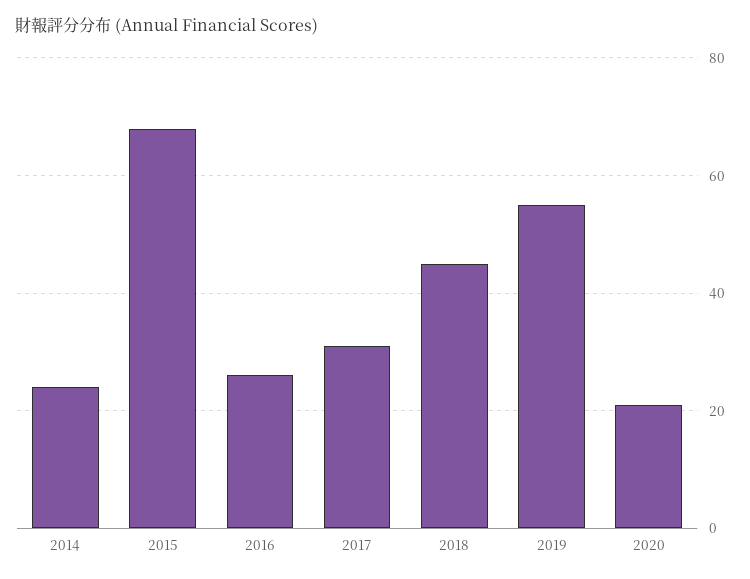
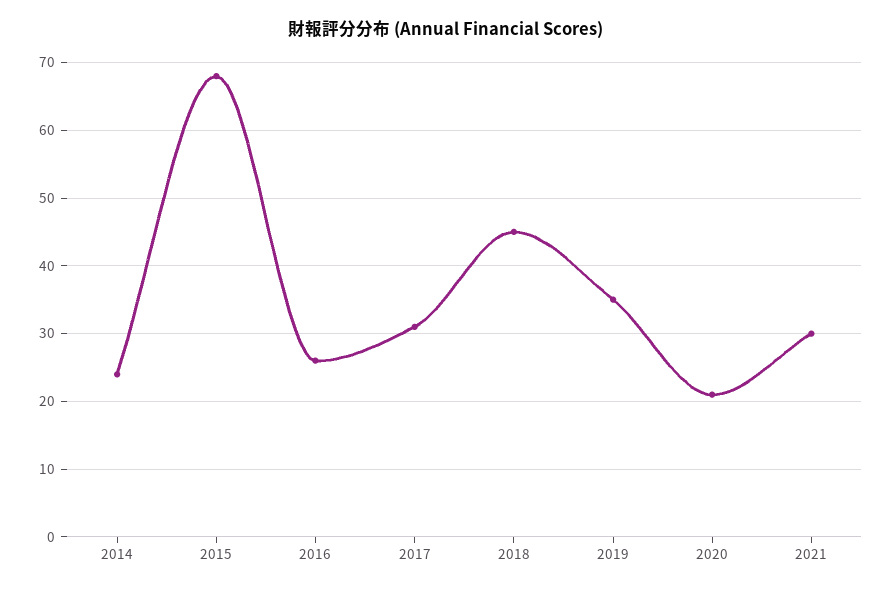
2019: 55 -> 35
2021: none -> 30

